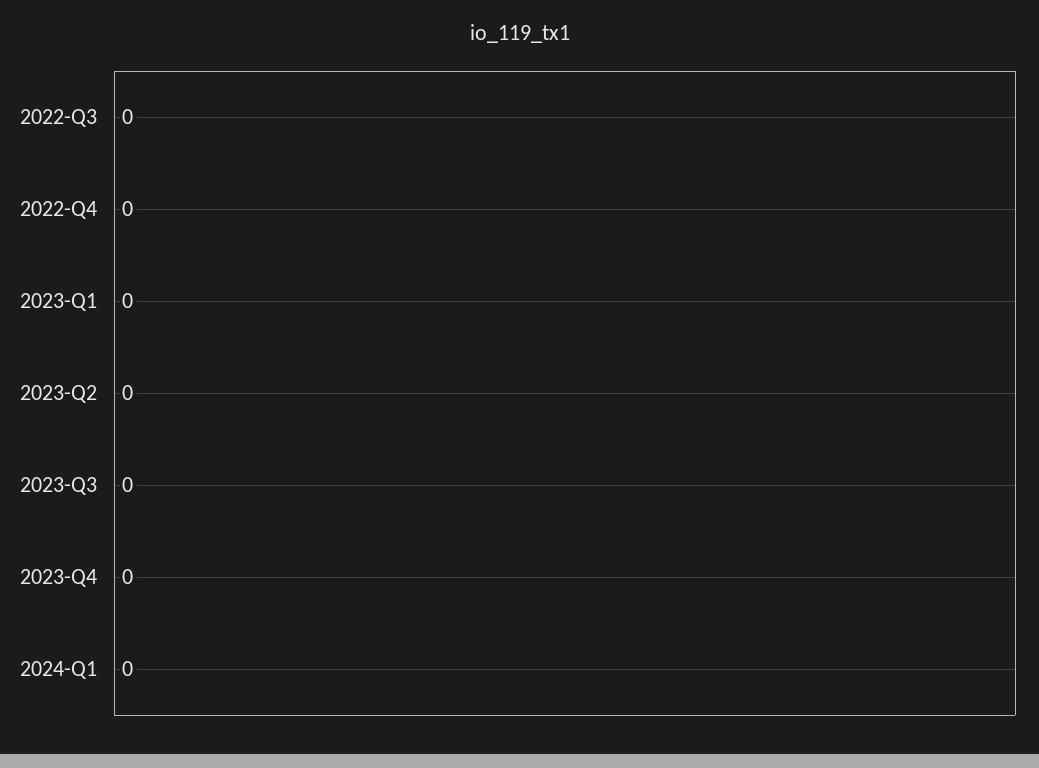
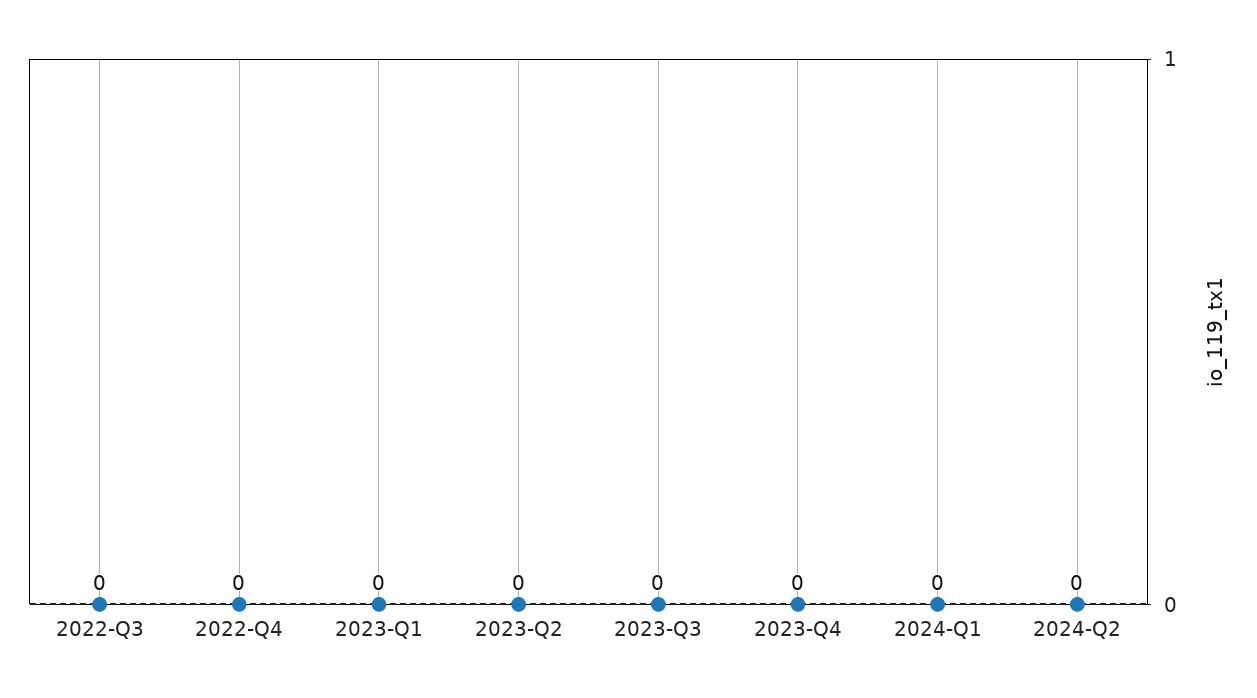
2024-Q2: none -> 0

